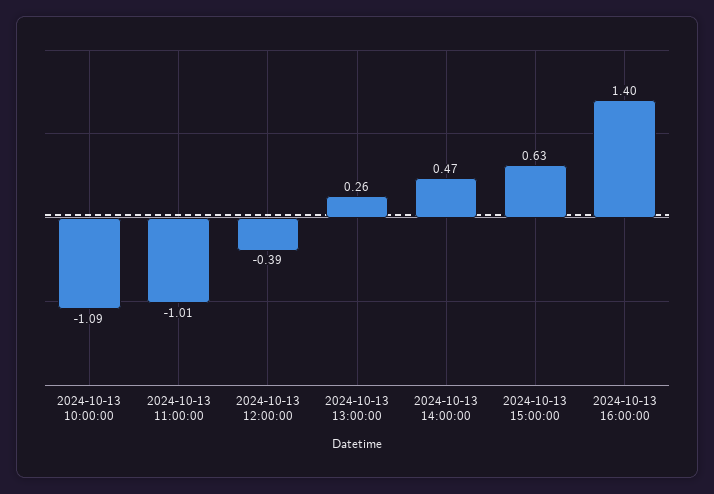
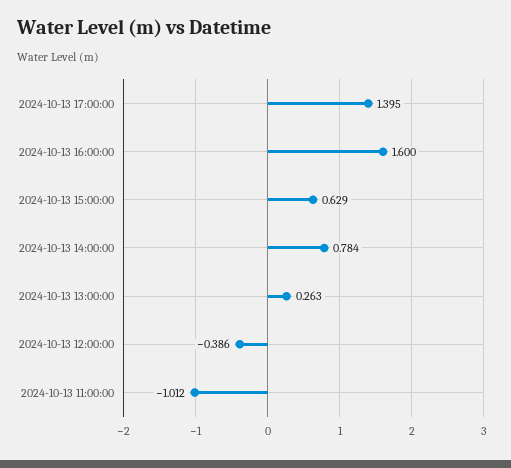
2024-10-13 10:00:00: -1.09 -> none
2024-10-13 14:00:00: 0.47 -> 0.784
2024-10-13 16:00:00: 1.4 -> 1.6
2024-10-13 17:00:00: none -> 1.395

